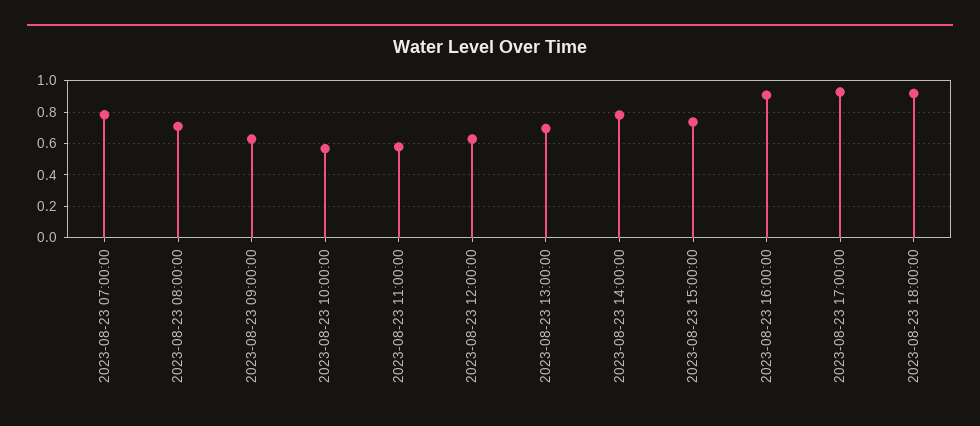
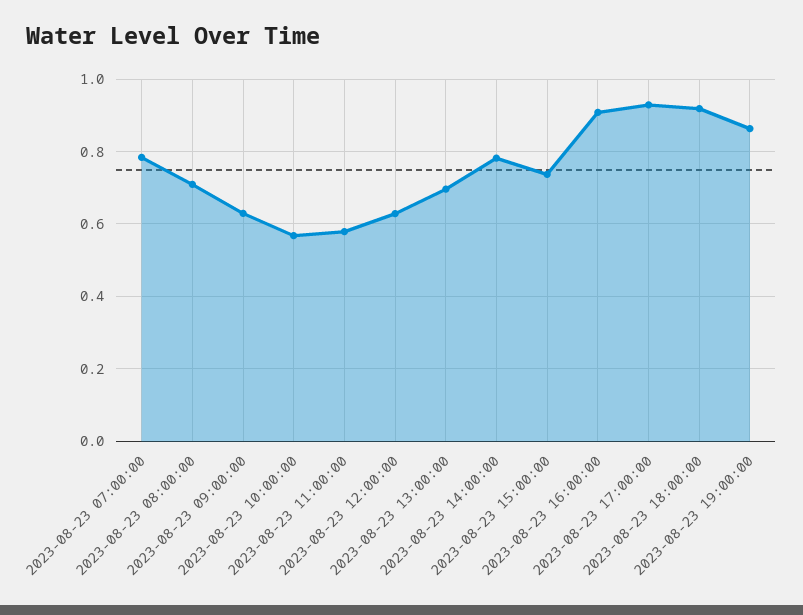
2023-08-23 19:00:00: none -> 0.86

